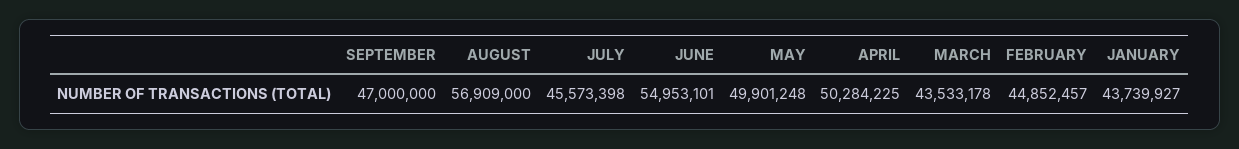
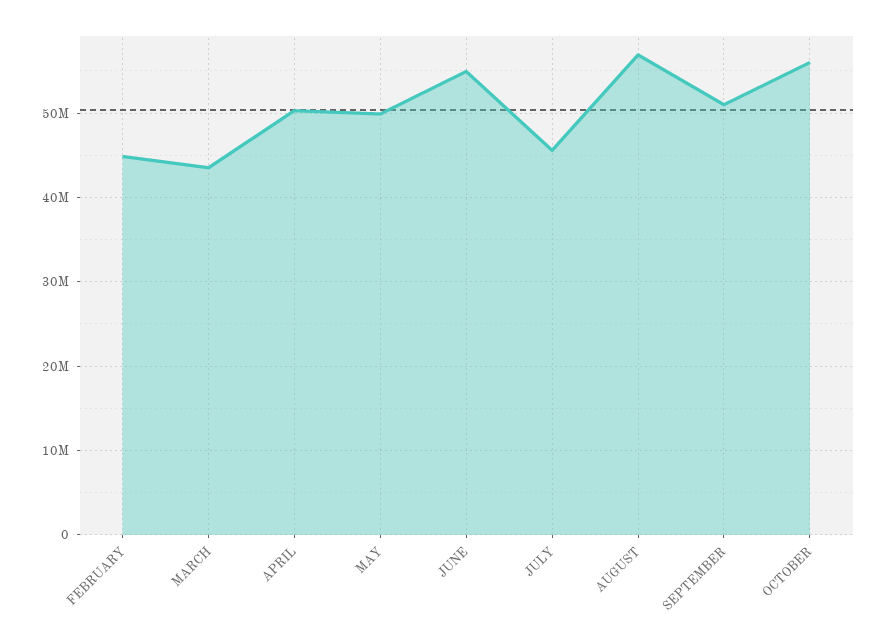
SEPTEMBER: 47000000 -> 51000000
JANUARY: 43739927 -> none
OCTOBER: none -> 56000000

